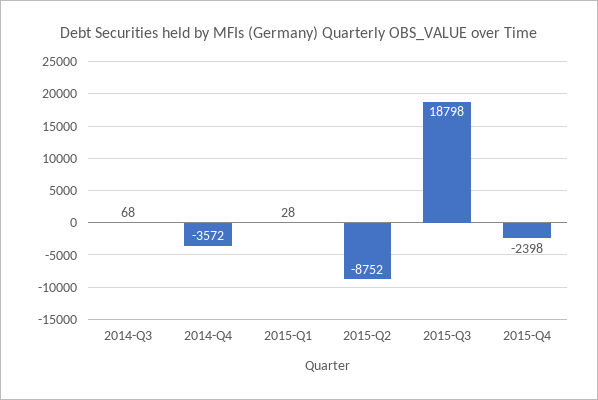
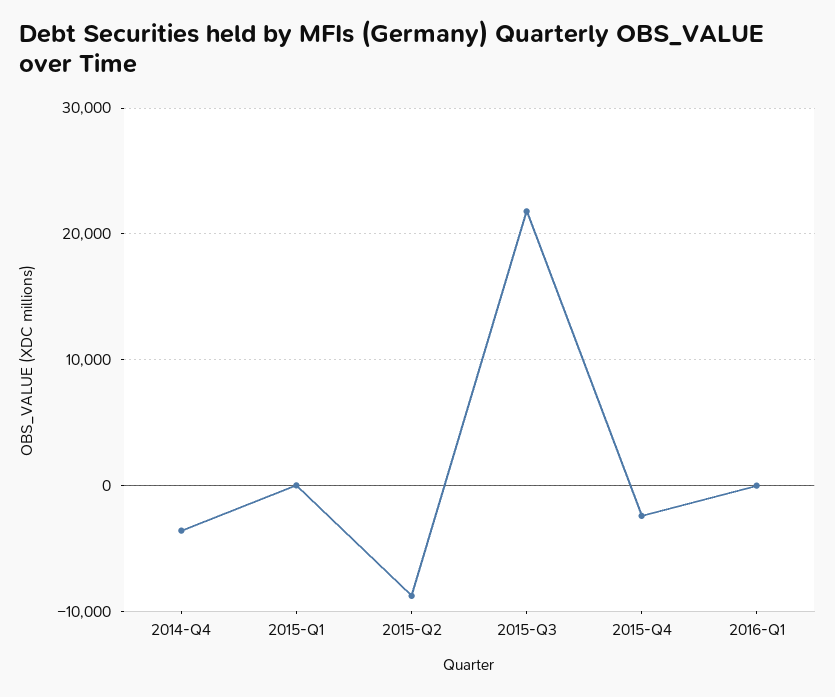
2014-Q3: 68 -> none
2015-Q3: 18798 -> 22000
2016-Q1: none -> 0

